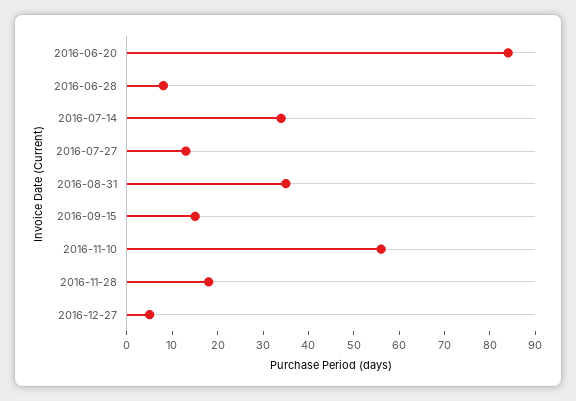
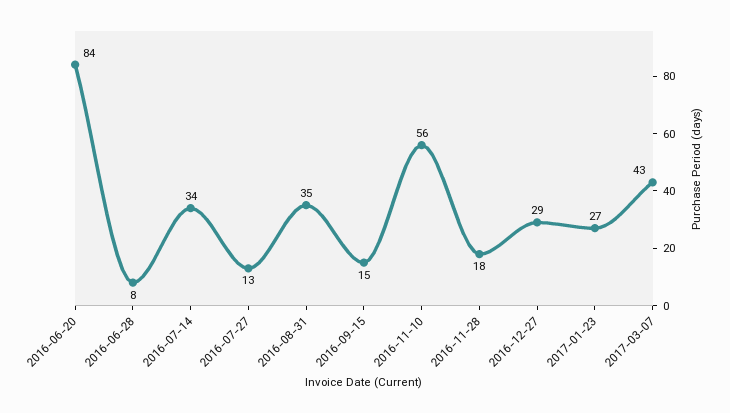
2016-12-27: 5 -> 29
2017-01-23: none -> 27
2017-03-07: none -> 43

